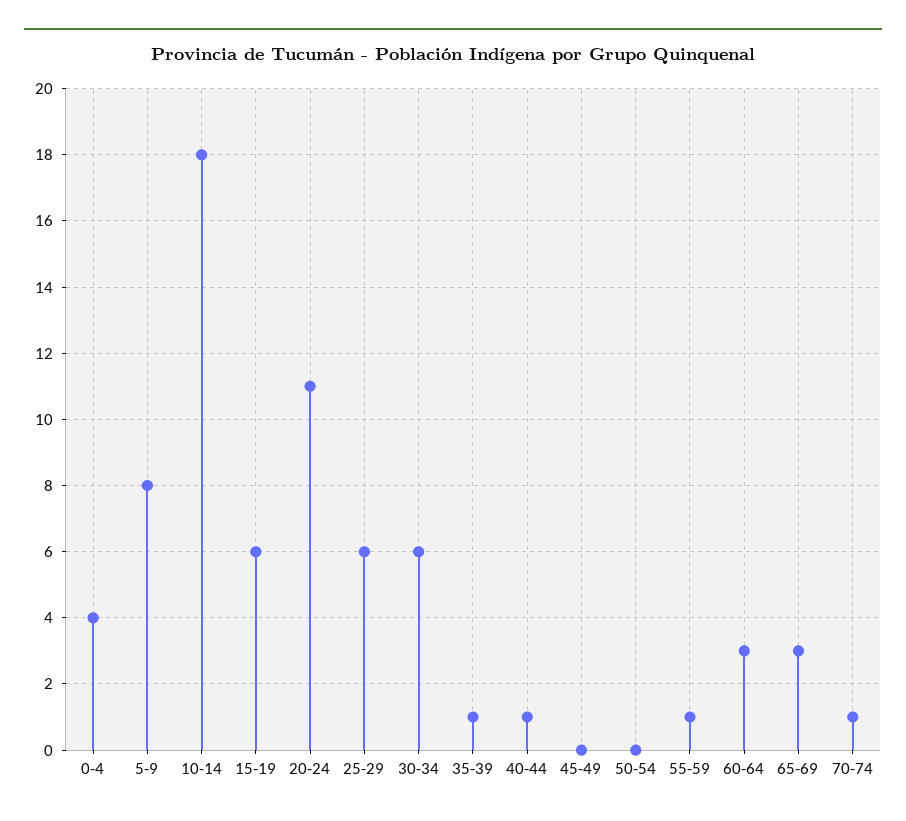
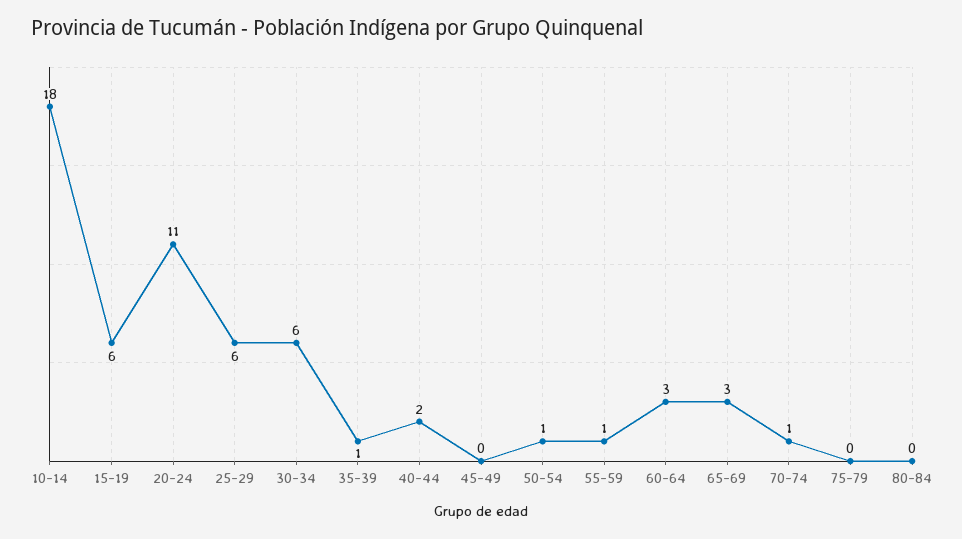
0-4: 4 -> none
5-9: 8 -> none
40-44: 1 -> 2
50-54: 0 -> 1
75-79: none -> 0
80-84: none -> 0

